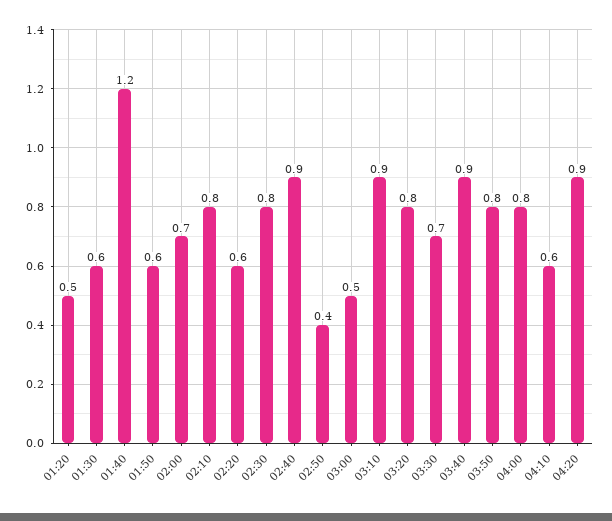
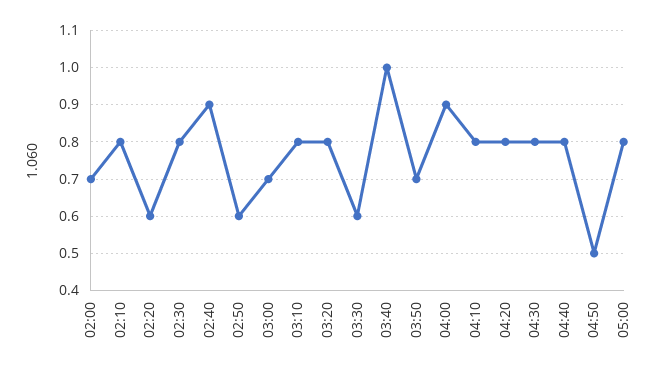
01:20: 0.5 -> none
01:30: 0.6 -> none
01:40: 1.2 -> none
01:50: 0.6 -> none
02:50: 0.4 -> 0.6
03:00: 0.5 -> 0.7
03:10: 0.9 -> 0.8
03:30: 0.7 -> 0.6
03:40: 0.9 -> 1
03:50: 0.8 -> 0.7
04:00: 0.8 -> 0.9
04:10: 0.6 -> 0.8
04:20: 0.9 -> 0.8
04:30: none -> 0.8
04:40: none -> 0.8
04:50: none -> 0.5
05:00: none -> 0.8

